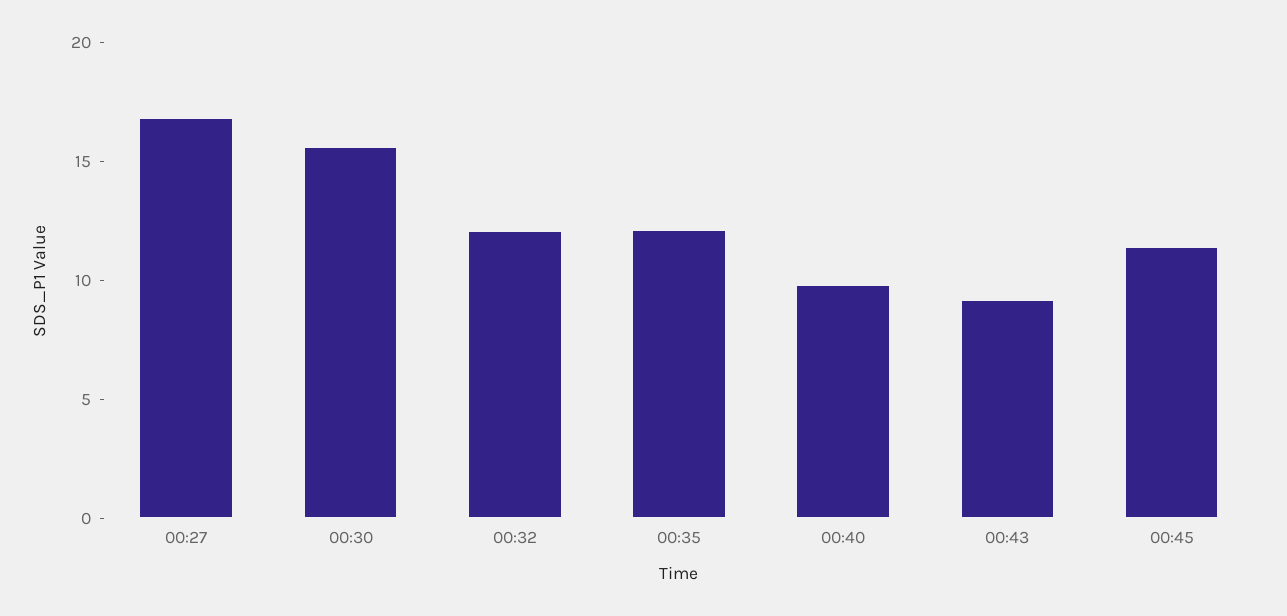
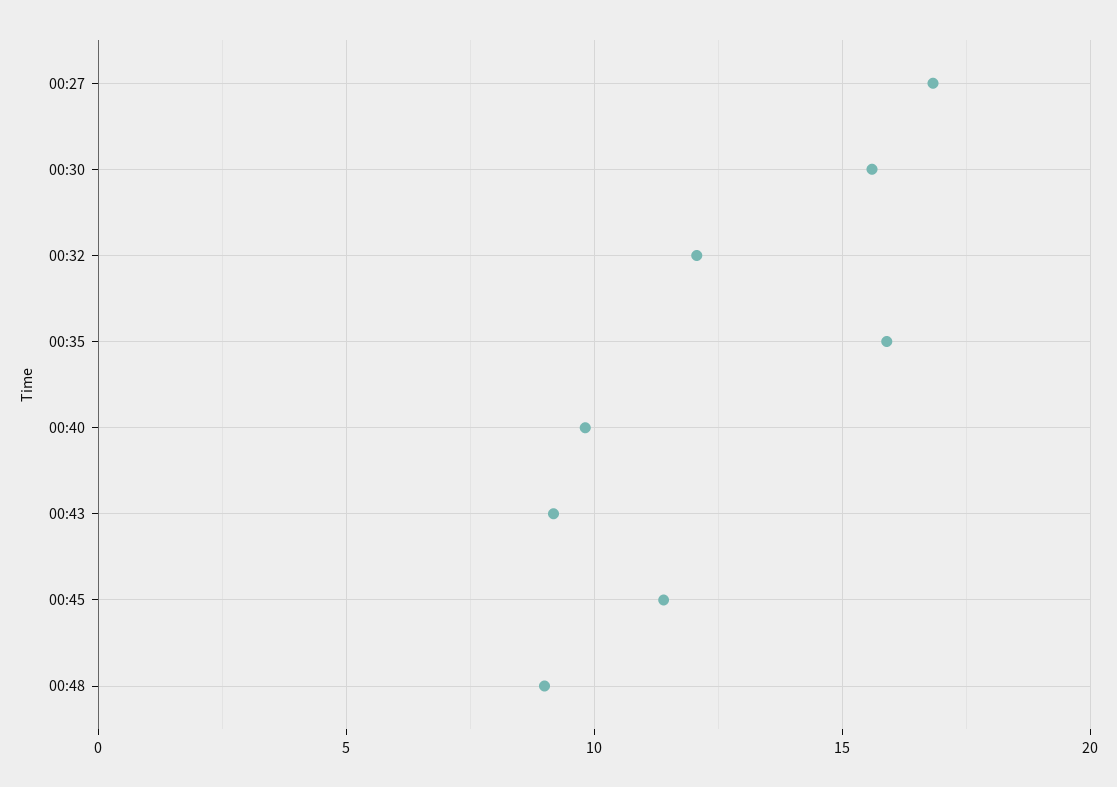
00:35: 12 -> 16
00:48: none -> 9

